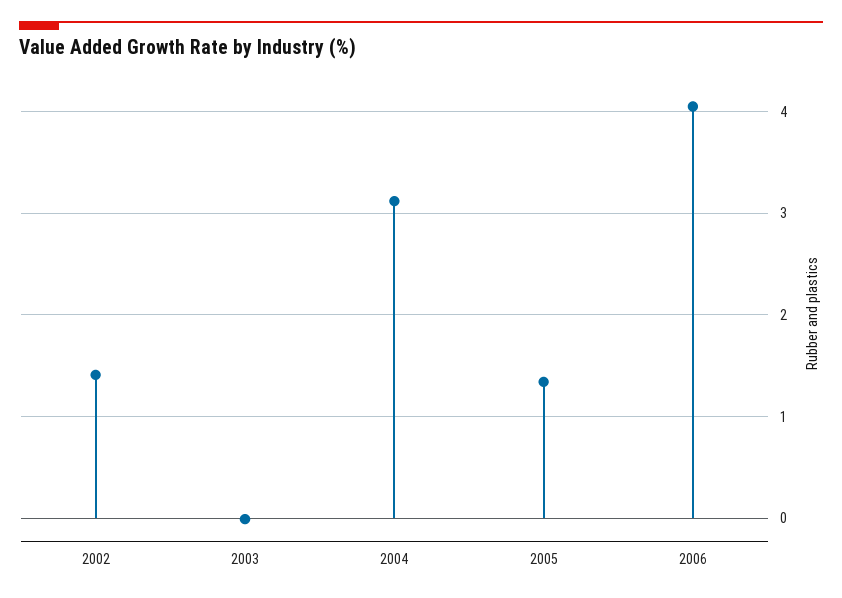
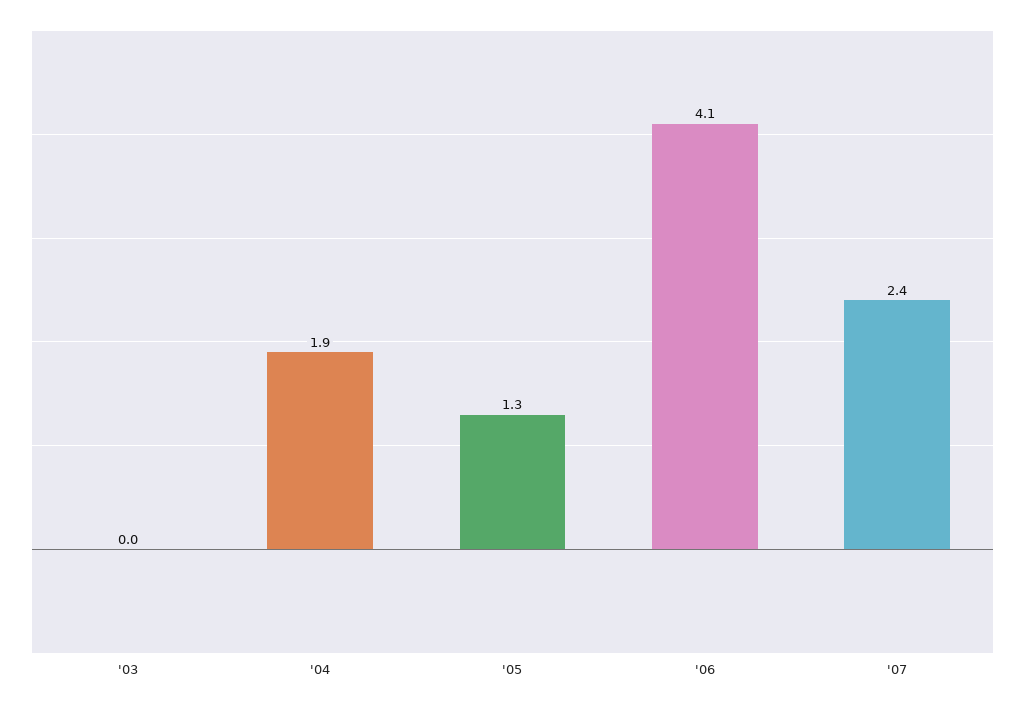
2002: 1.4 -> none
2004: 3.1 -> 1.9
'07: none -> 2.4

